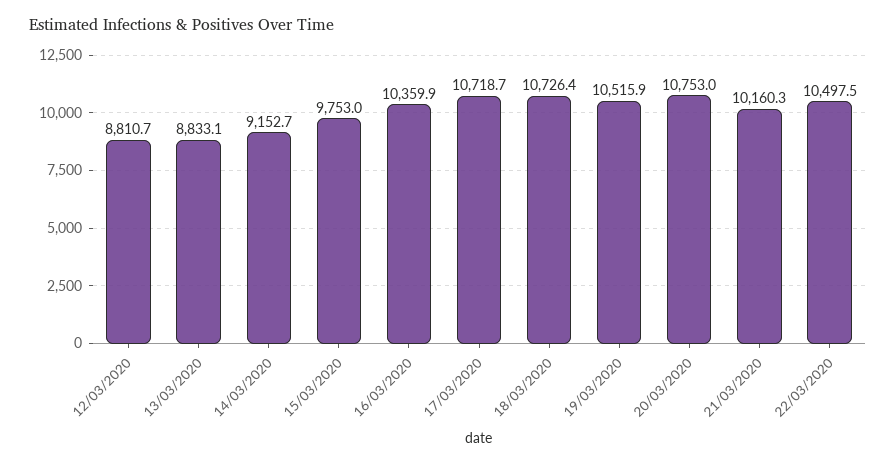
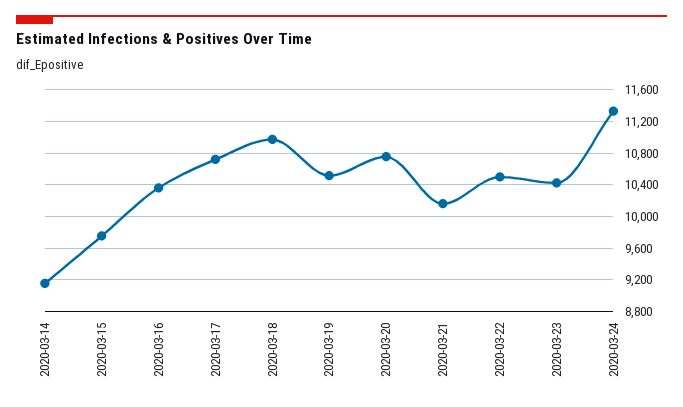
12/03/2020: 8810.7 -> none
13/03/2020: 8833.1 -> none
18/03/2020: 10726.4 -> 11000
2020-03-23: none -> 10400
2020-03-24: none -> 11300

